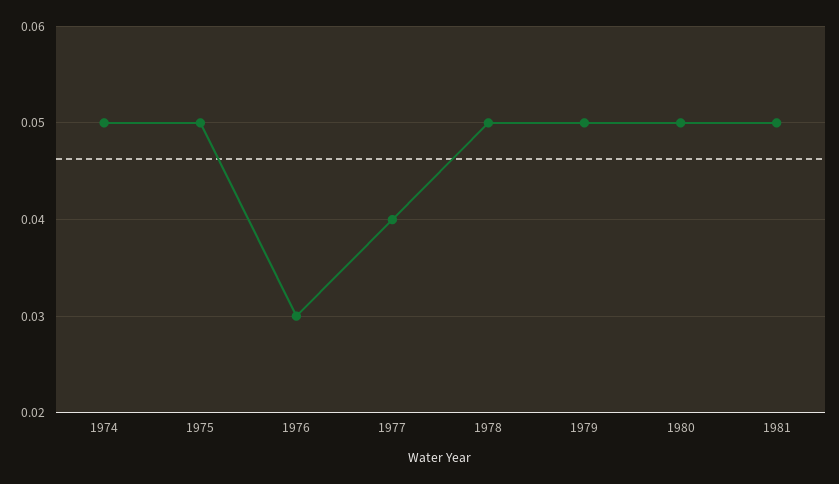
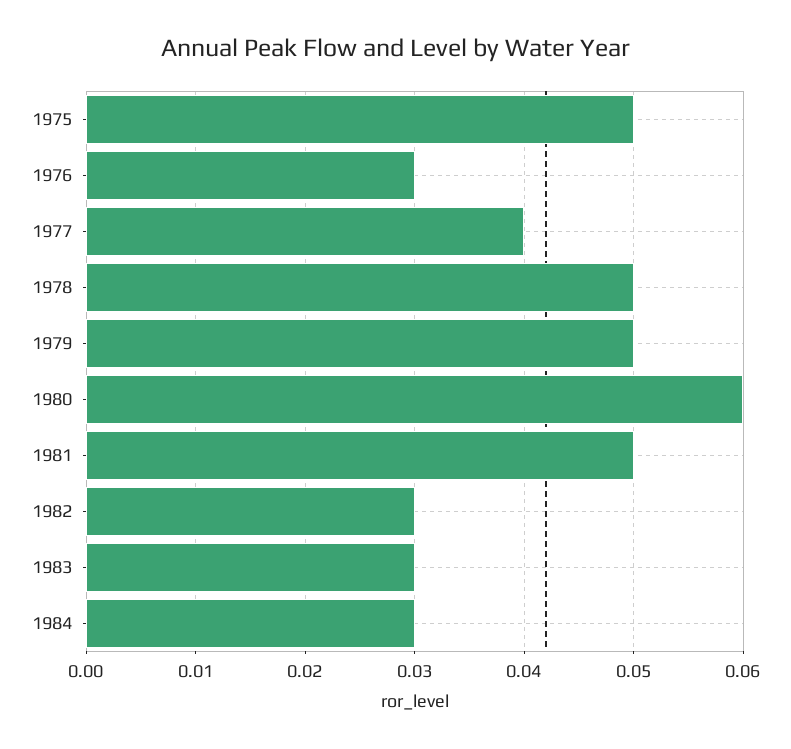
1974: 0.05 -> none
1980: 0.05 -> 0.06
1982: none -> 0.03
1983: none -> 0.03
1984: none -> 0.03

